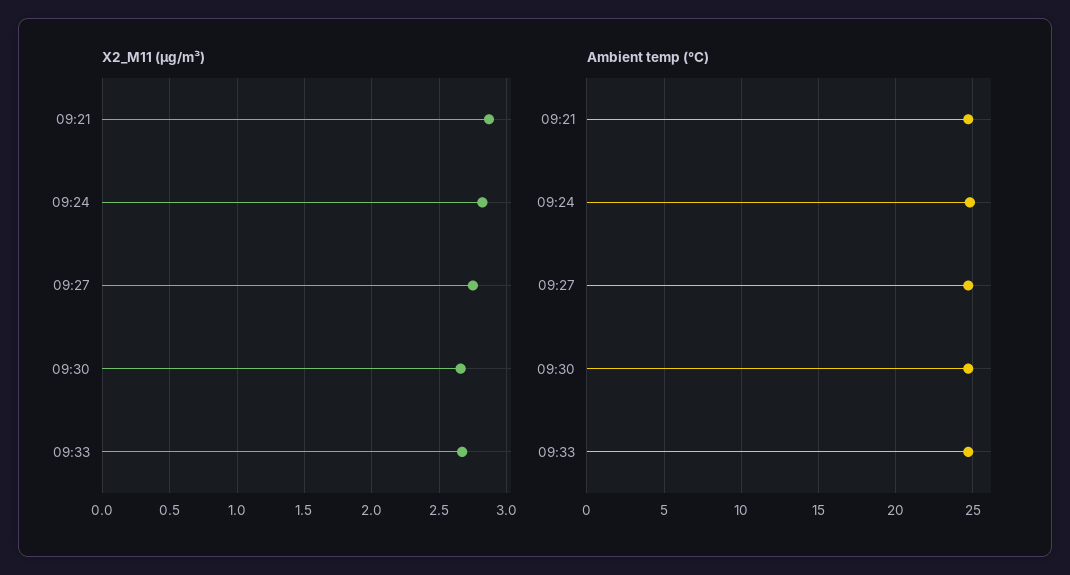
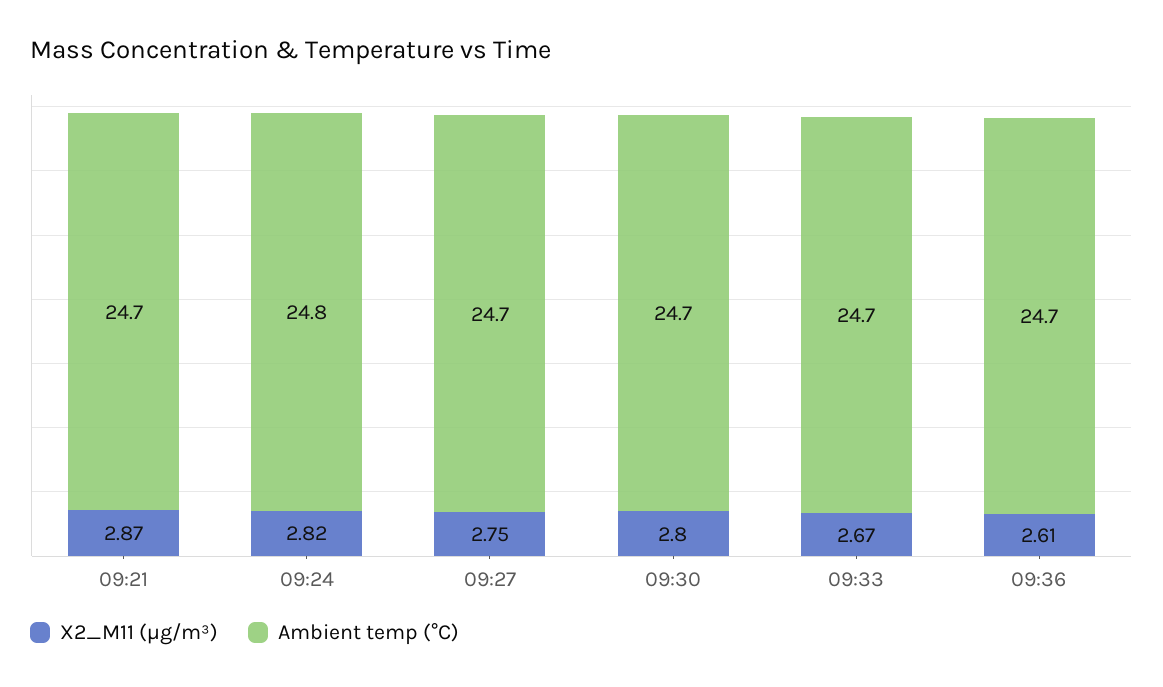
X2_M11 (μg/m³), 09:30: 2.65 -> 2.8
X2_M11 (μg/m³), 09:36: none -> 2.61
Ambient temp (°C), 09:36: none -> 24.7

